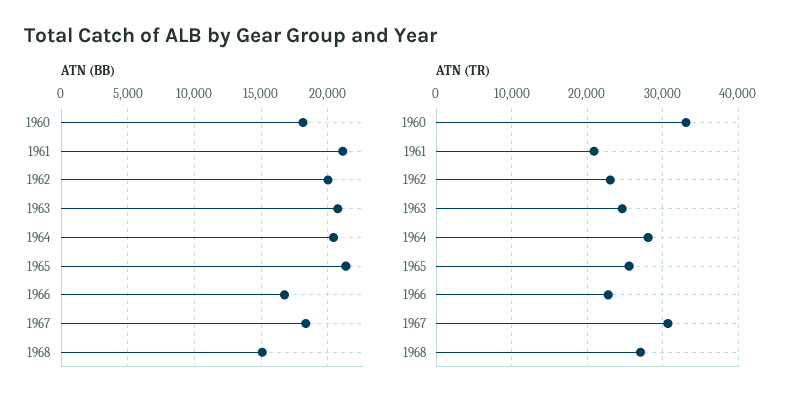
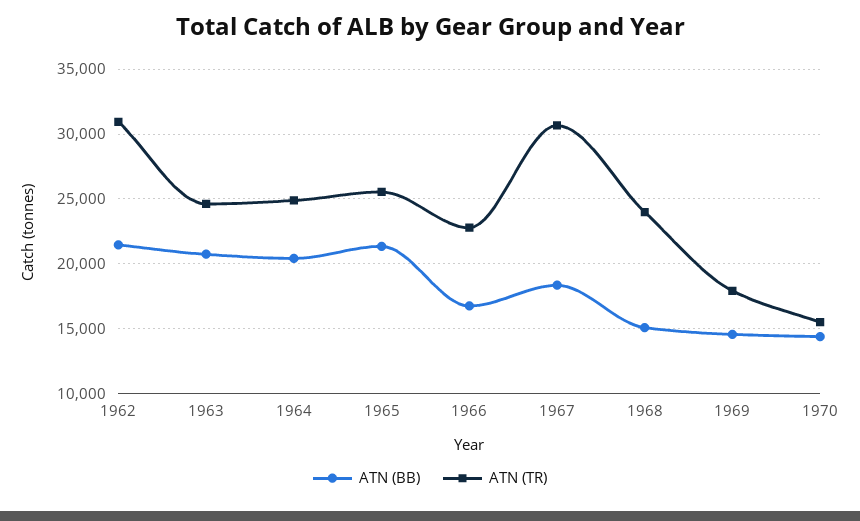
ATN (BB), 1960: 18000 -> none
ATN (BB), 1961: 21000 -> none
ATN (BB), 1962: 20000 -> 21500
ATN (TR), 1960: 33000 -> none
ATN (TR), 1961: 21000 -> none
ATN (TR), 1962: 23000 -> 31000
ATN (TR), 1964: 28000 -> 25000
ATN (TR), 1968: 27000 -> 24000
ATN (BB), 1969: none -> 14500
ATN (TR), 1969: none -> 18000
ATN (BB), 1970: none -> 14500
ATN (TR), 1970: none -> 15500

